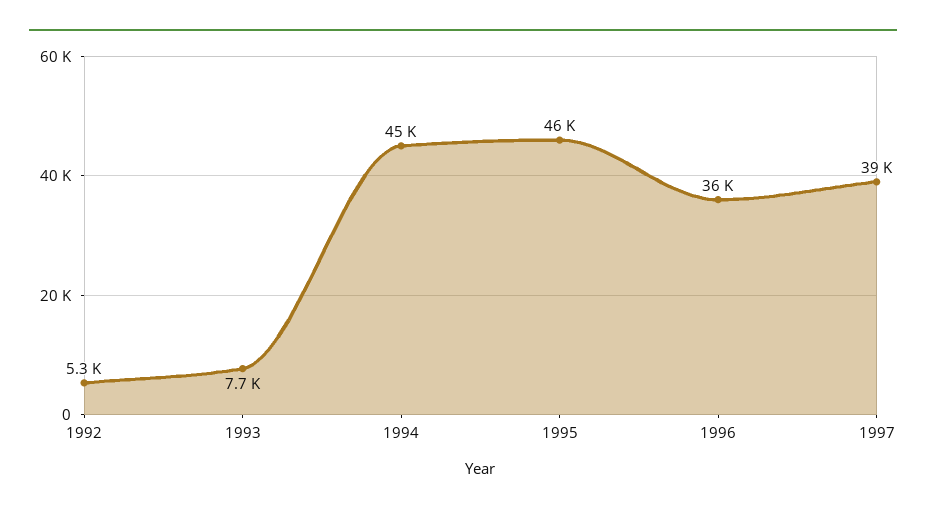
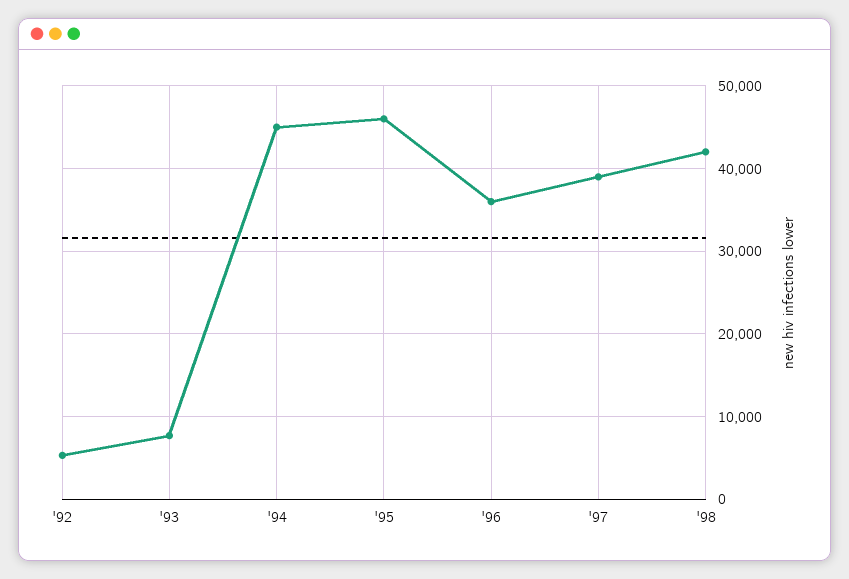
'98: none -> 42000

